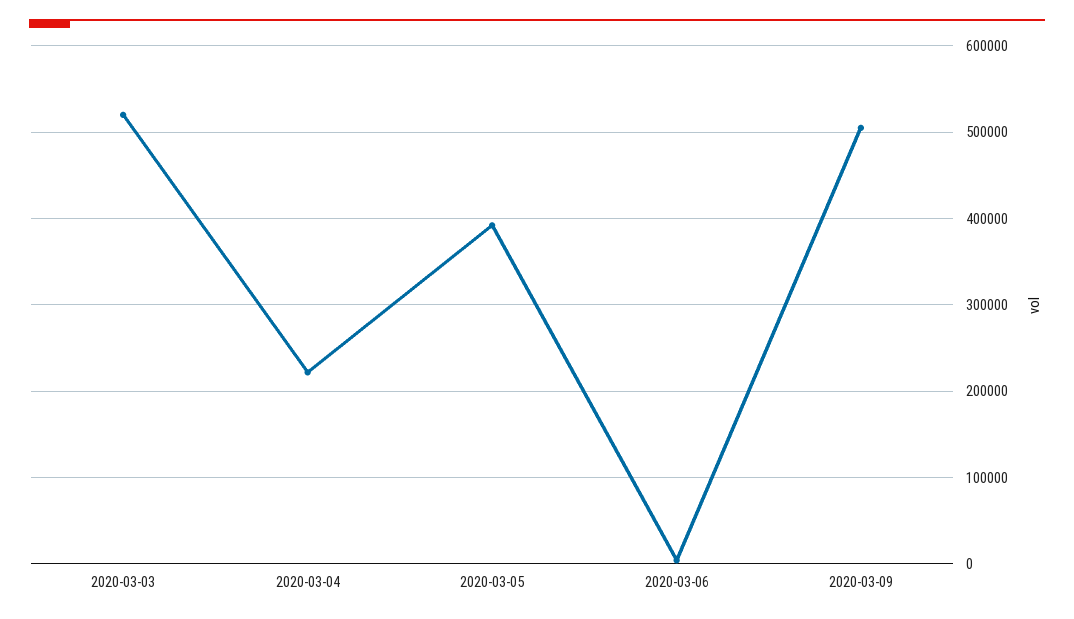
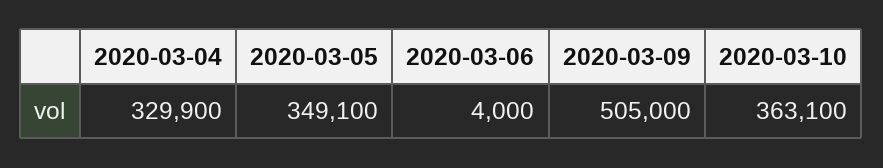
2020-03-03: 520000 -> none
2020-03-04: 220000 -> 329900
2020-03-05: 390000 -> 349100
2020-03-10: none -> 363100

